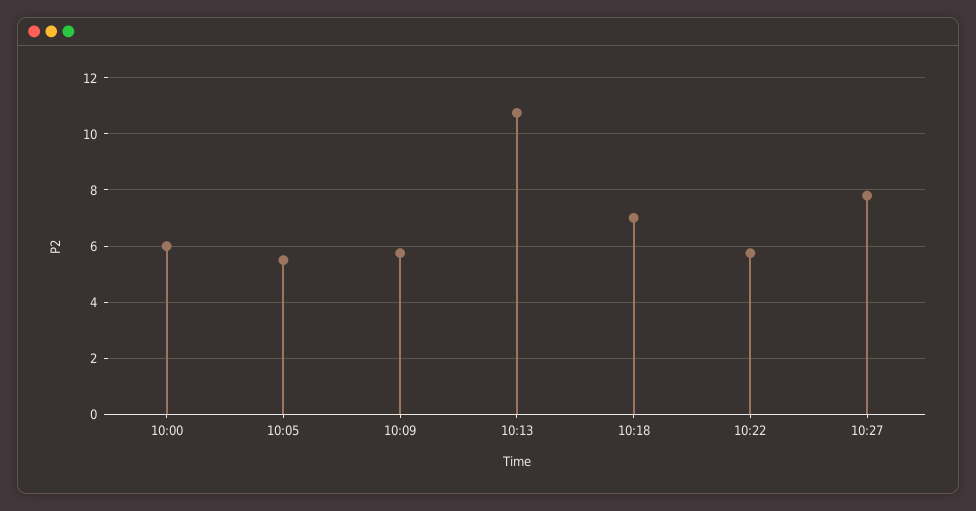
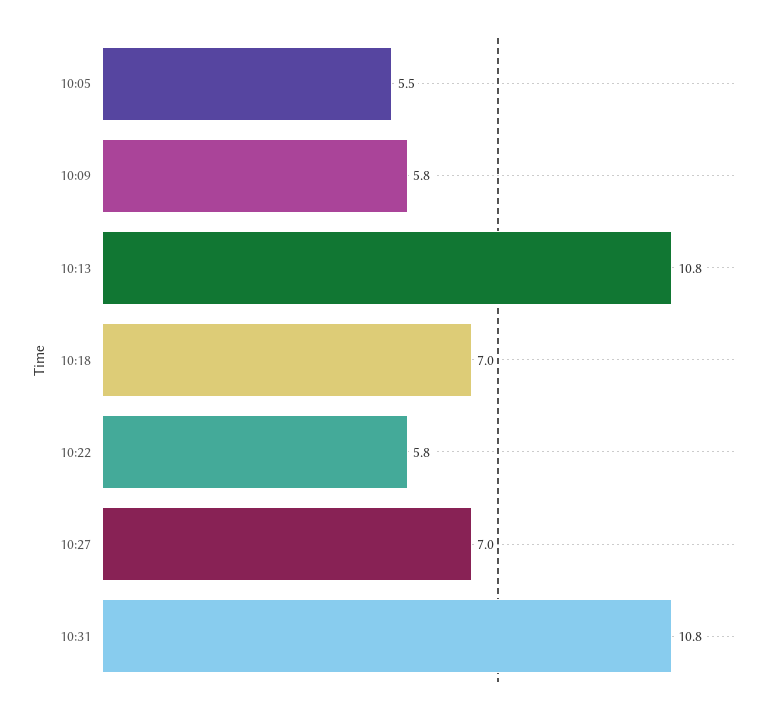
10:00: 6 -> none
10:27: 7.75 -> 7
10:31: none -> 10.8

